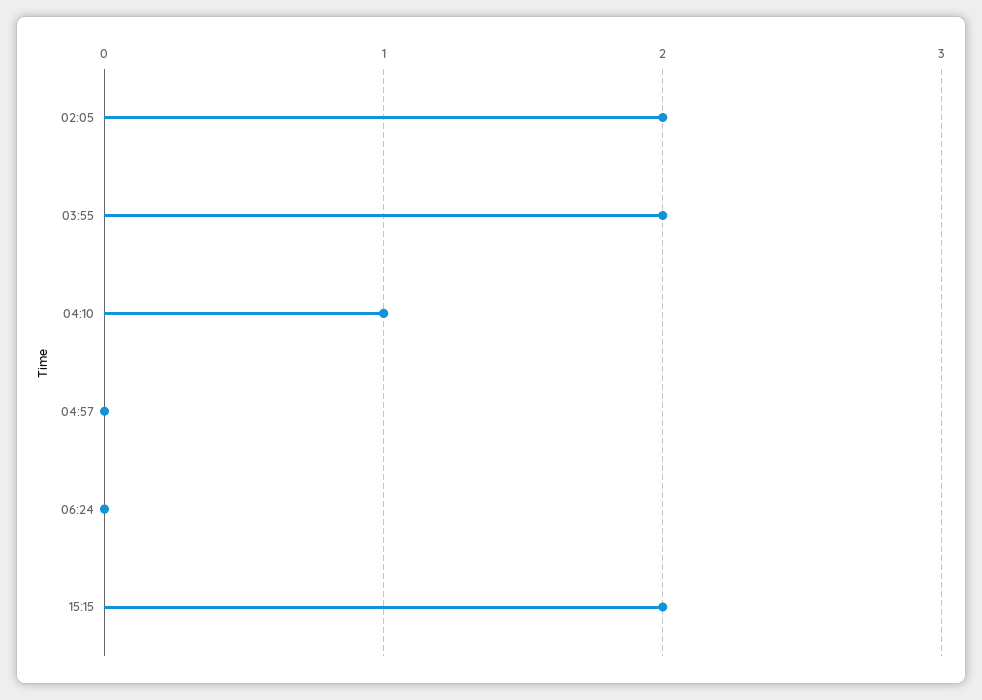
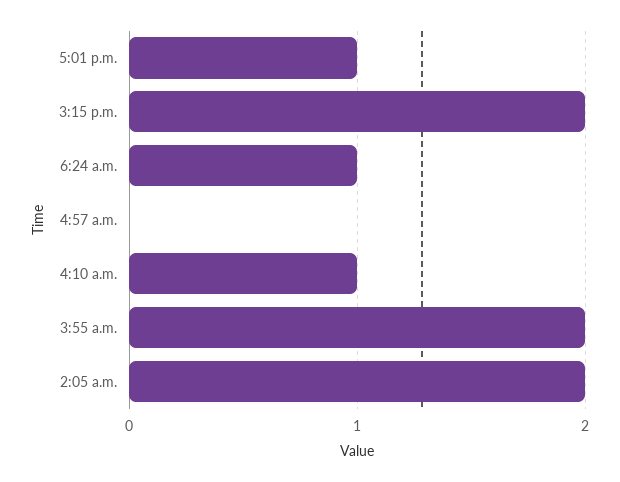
06:24: 0 -> 1
5:01 p.m.: none -> 1

